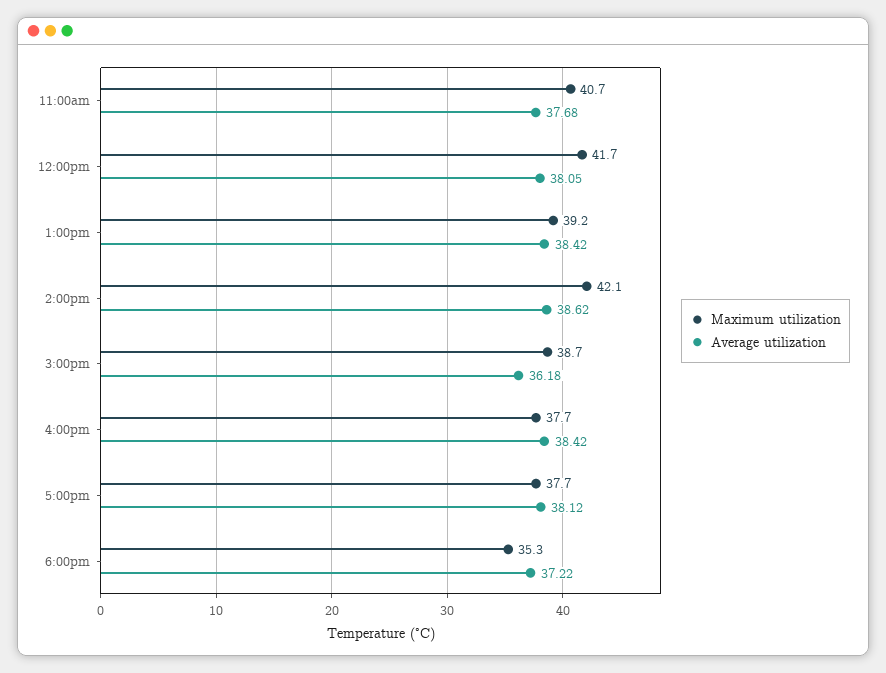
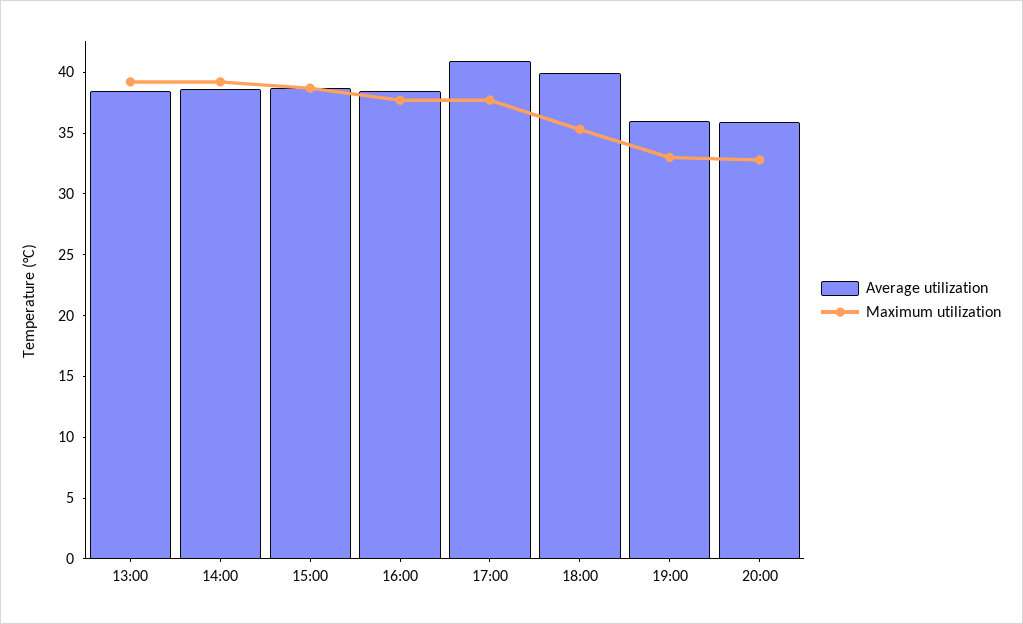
Maximum utilization, 11:00am: 40.7 -> none
Average utilization, 11:00am: 37.68 -> none
Maximum utilization, 12:00pm: 41.7 -> none
Average utilization, 12:00pm: 38.05 -> none
Maximum utilization, 2:00pm: 42.1 -> 39
Average utilization, 3:00pm: 36.18 -> 39
Average utilization, 5:00pm: 38.12 -> 41
Average utilization, 6:00pm: 37.22 -> 40
Average utilization, 19:00: none -> 36
Maximum utilization, 19:00: none -> 33
Average utilization, 20:00: none -> 36
Maximum utilization, 20:00: none -> 33

